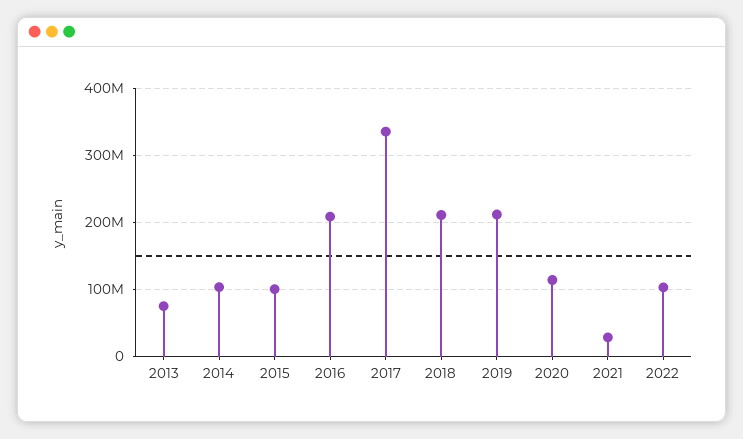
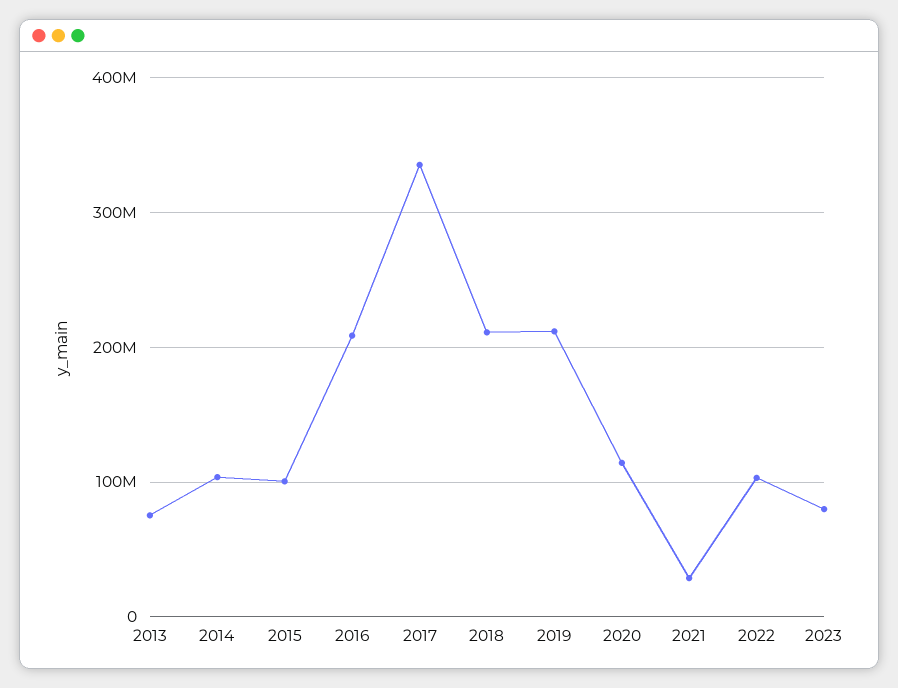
2023: none -> 80000000

